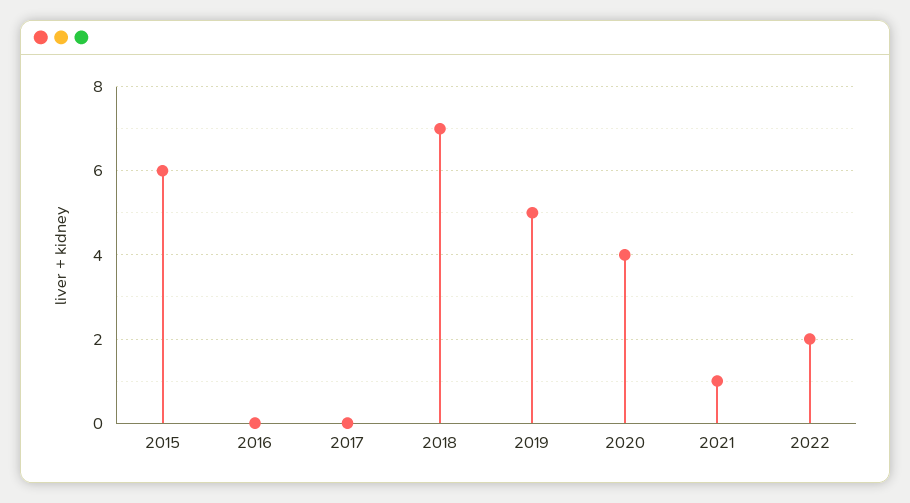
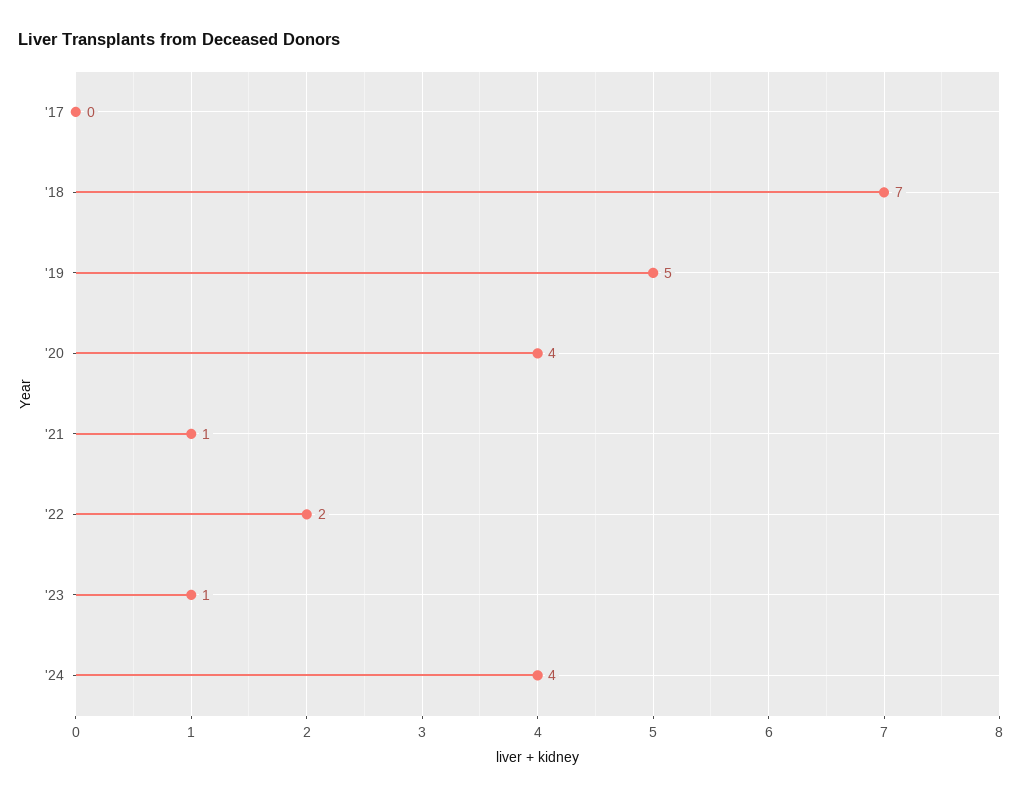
2015: 6 -> none
2016: 0 -> none
'23: none -> 1
'24: none -> 4

